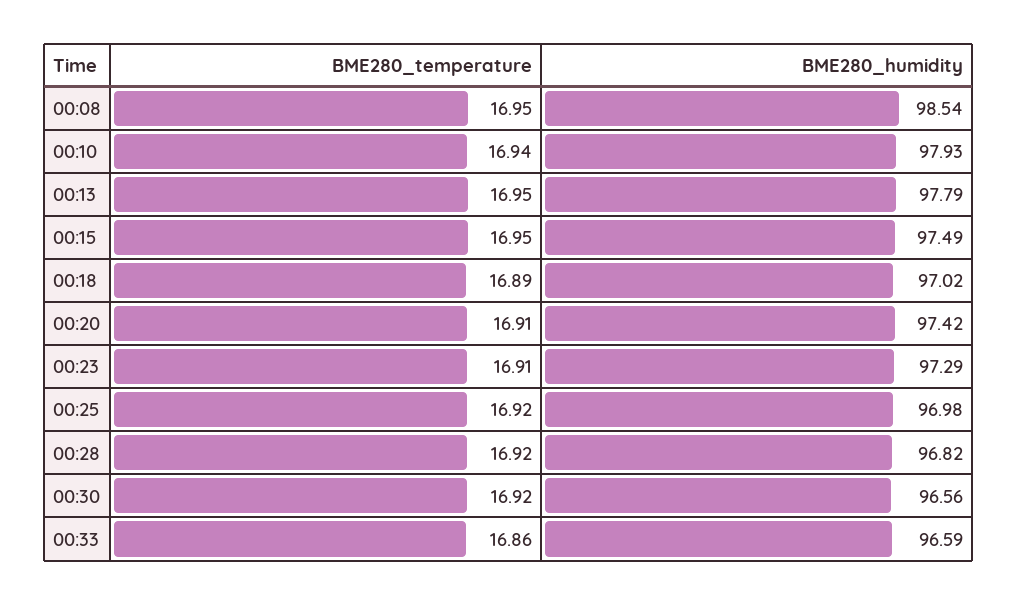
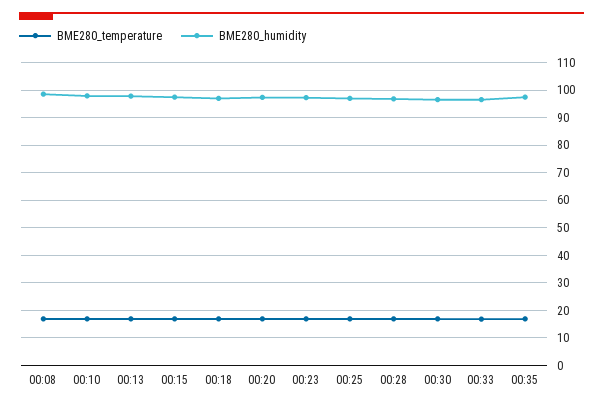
BME280_temperature, 00:35: none -> 17.5
BME280_humidity, 00:35: none -> 97.5

